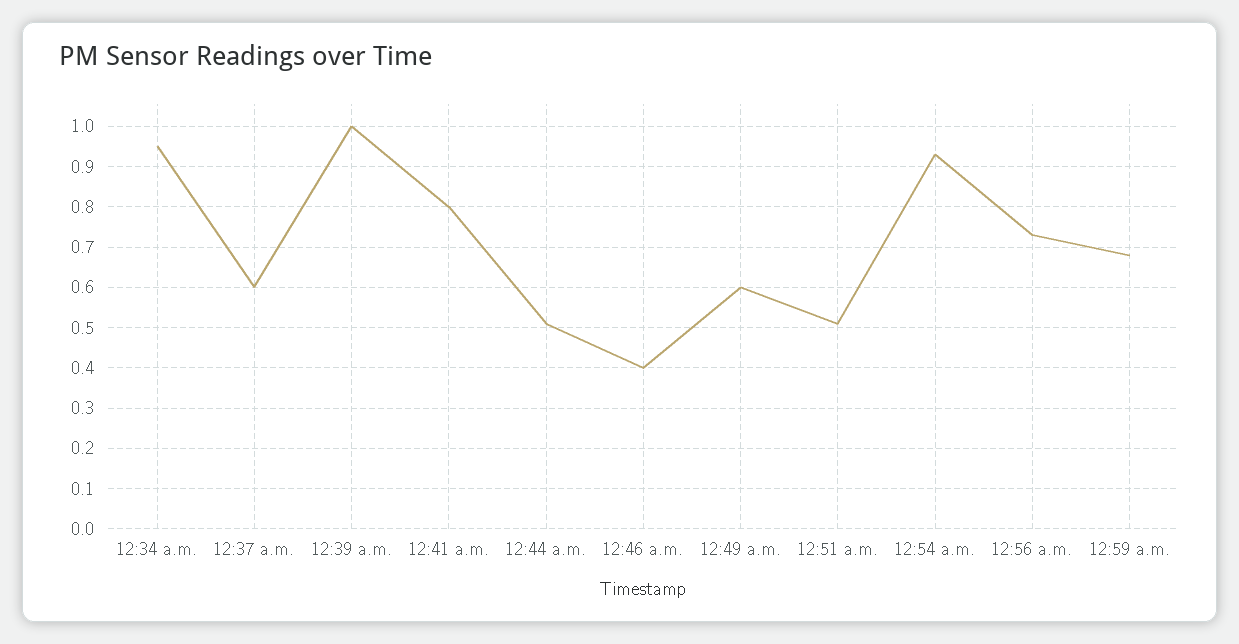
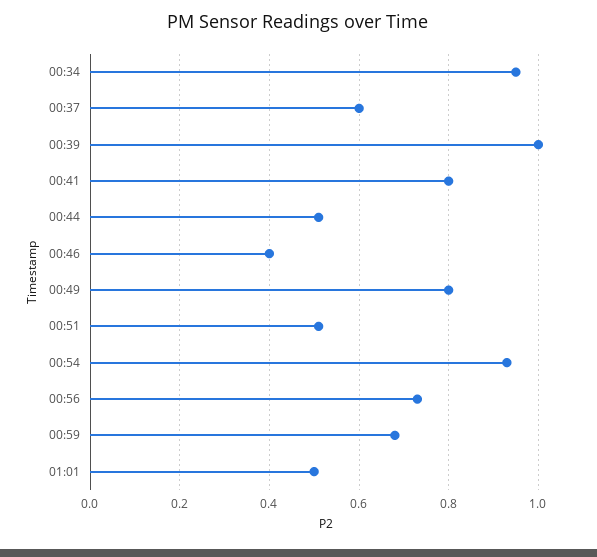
12:49 a.m.: 0.6 -> 0.8
01:01: none -> 0.5

